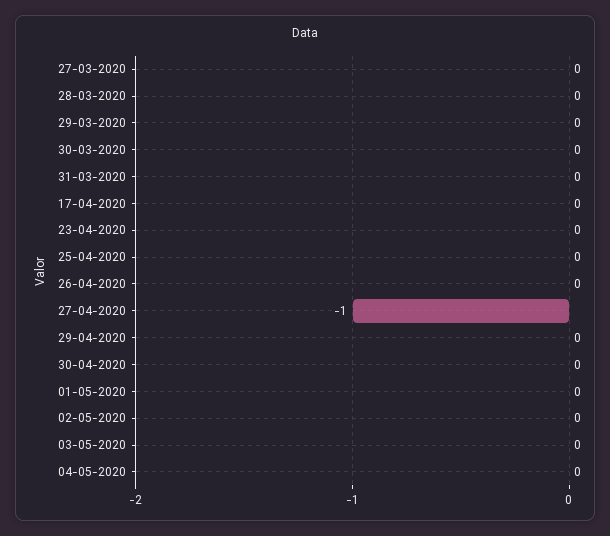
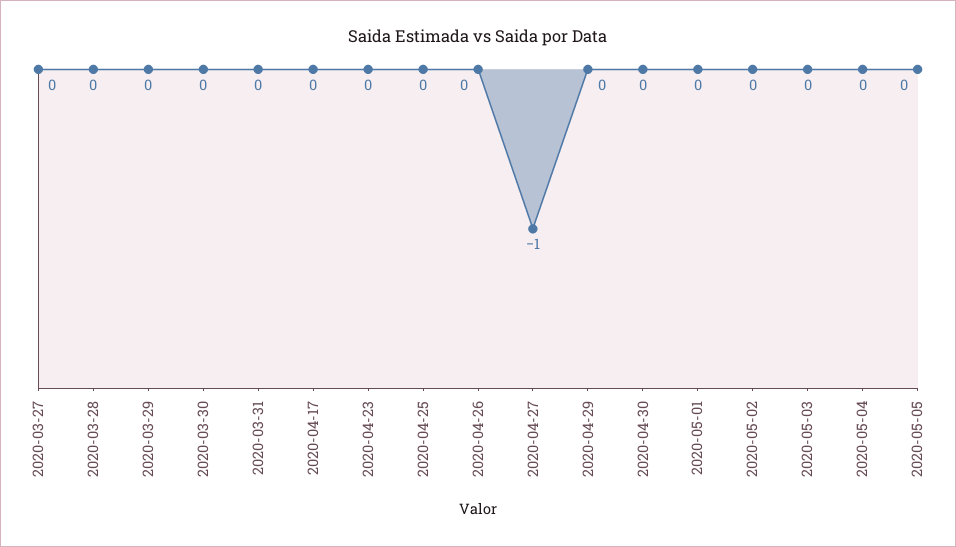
2020-05-05: none -> 0

